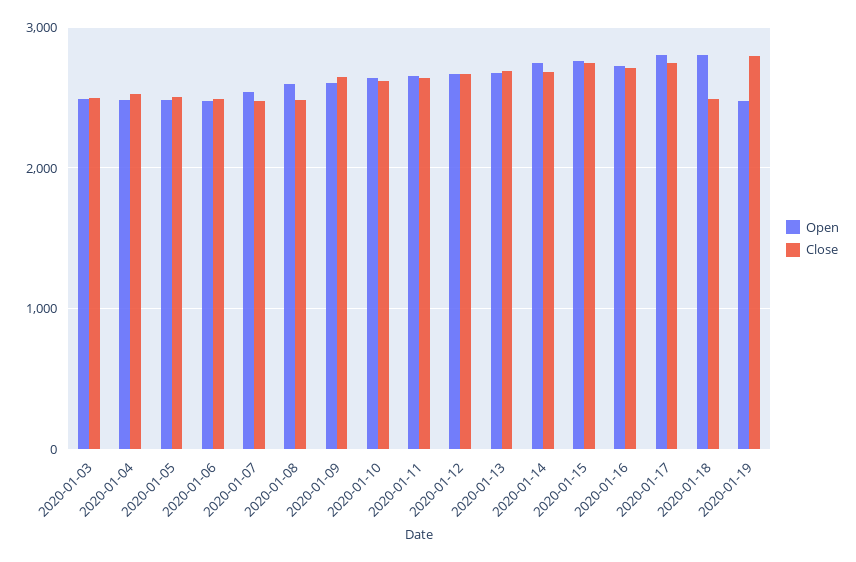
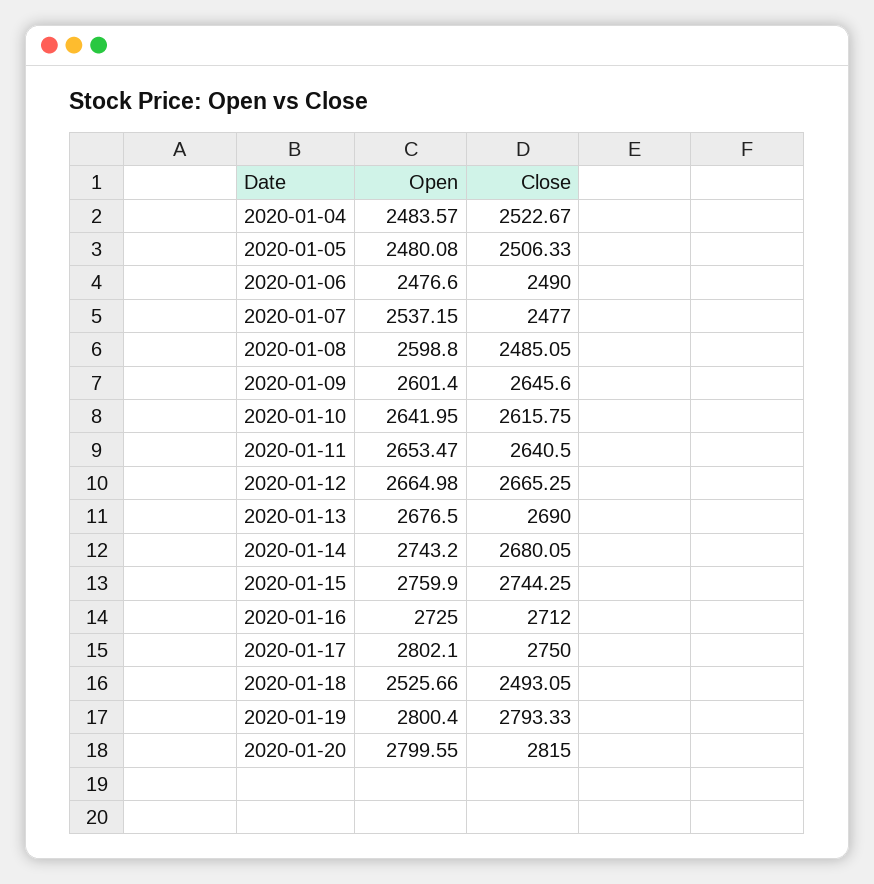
Open, 2020-01-03: 2500 -> none
Close, 2020-01-03: 2500 -> none
Open, 2020-01-18: 2800 -> 2525.66
Open, 2020-01-19: 2500 -> 2800.4
Open, 2020-01-20: none -> 2799.55
Close, 2020-01-20: none -> 2815

